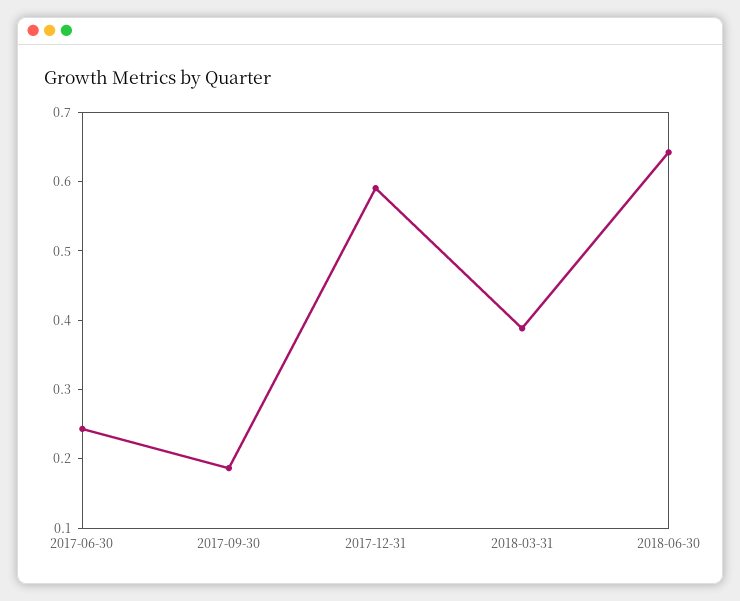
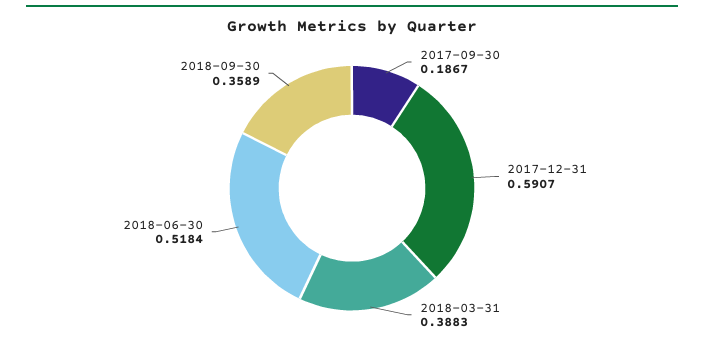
2017-06-30: 0.24 -> none
2018-06-30: 0.64 -> 0.5184
2018-09-30: none -> 0.3589

